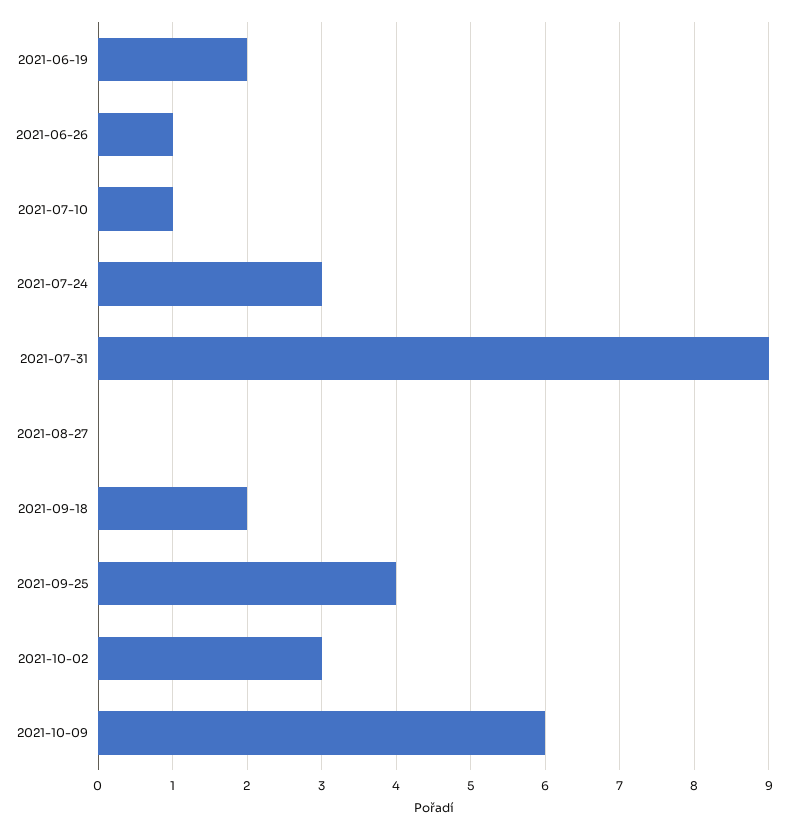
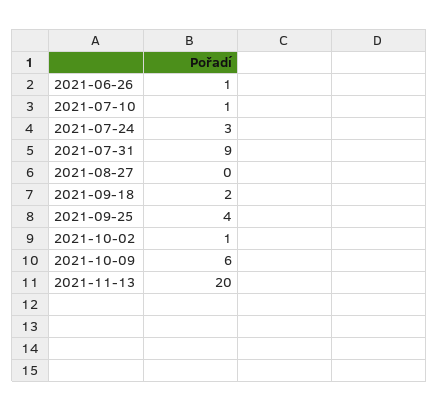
2021-06-19: 2 -> none
2021-10-02: 3 -> 1
2021-11-13: none -> 20

